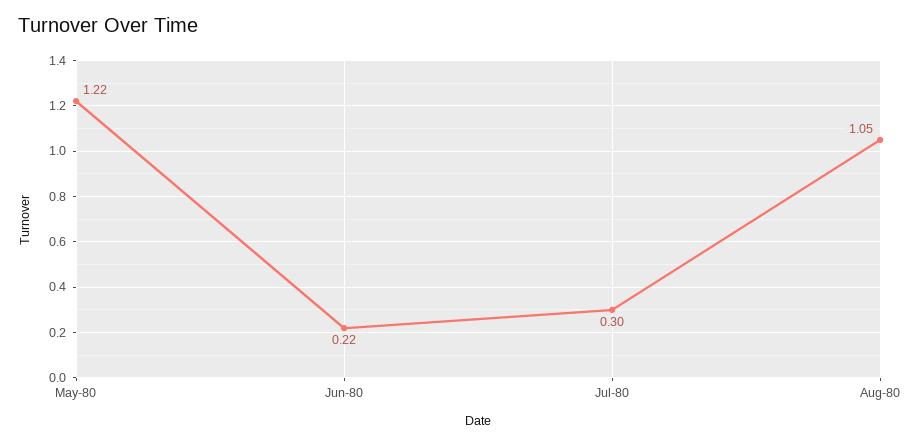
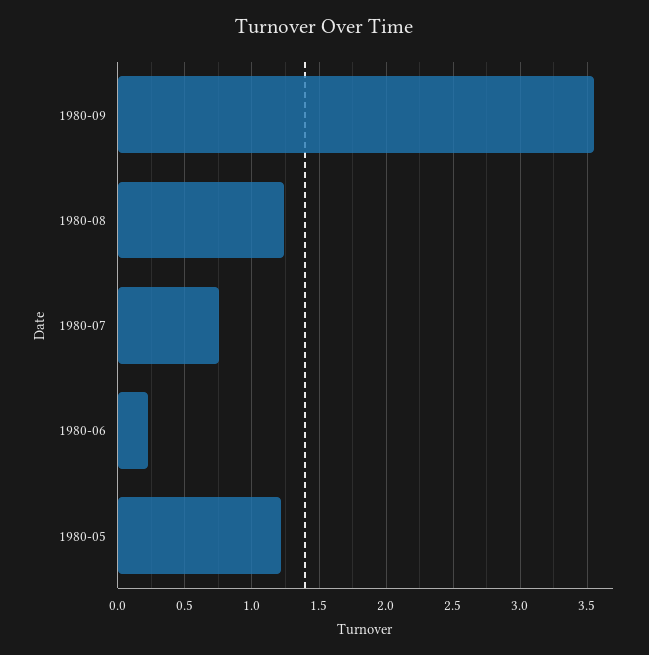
Jul-80: 0.3 -> 0.75
Aug-80: 1.05 -> 1.25
1980-09: none -> 3.55

